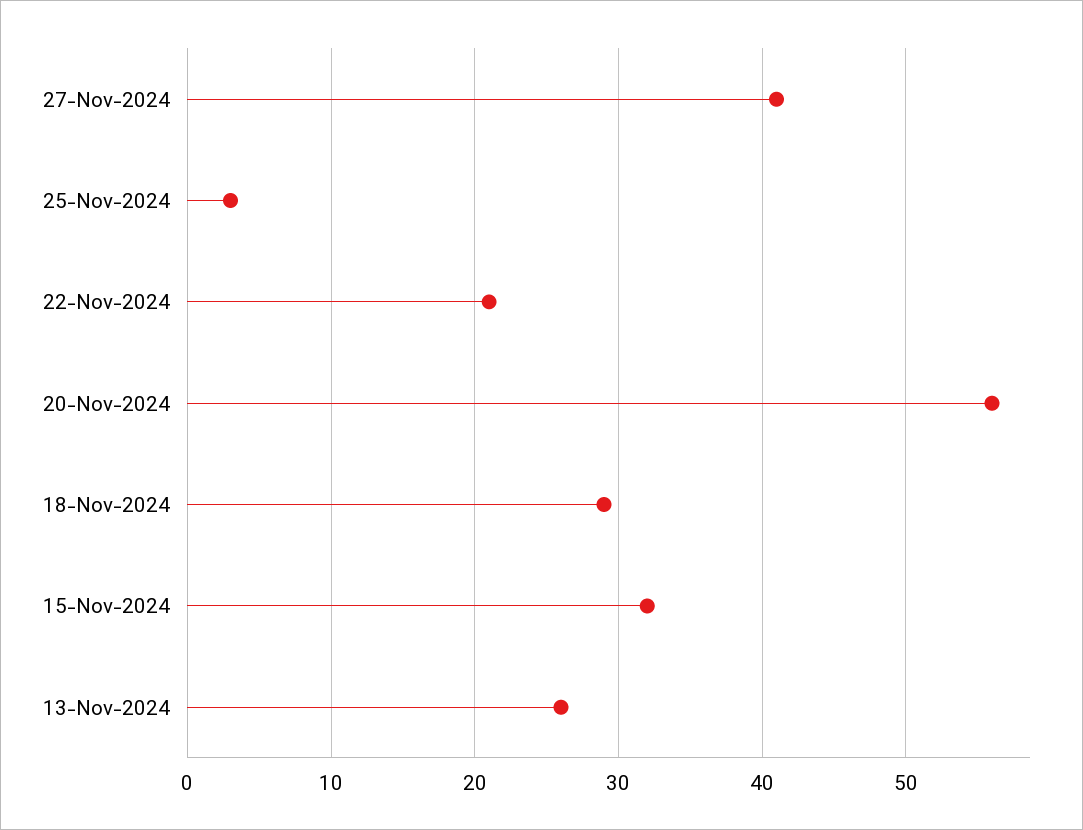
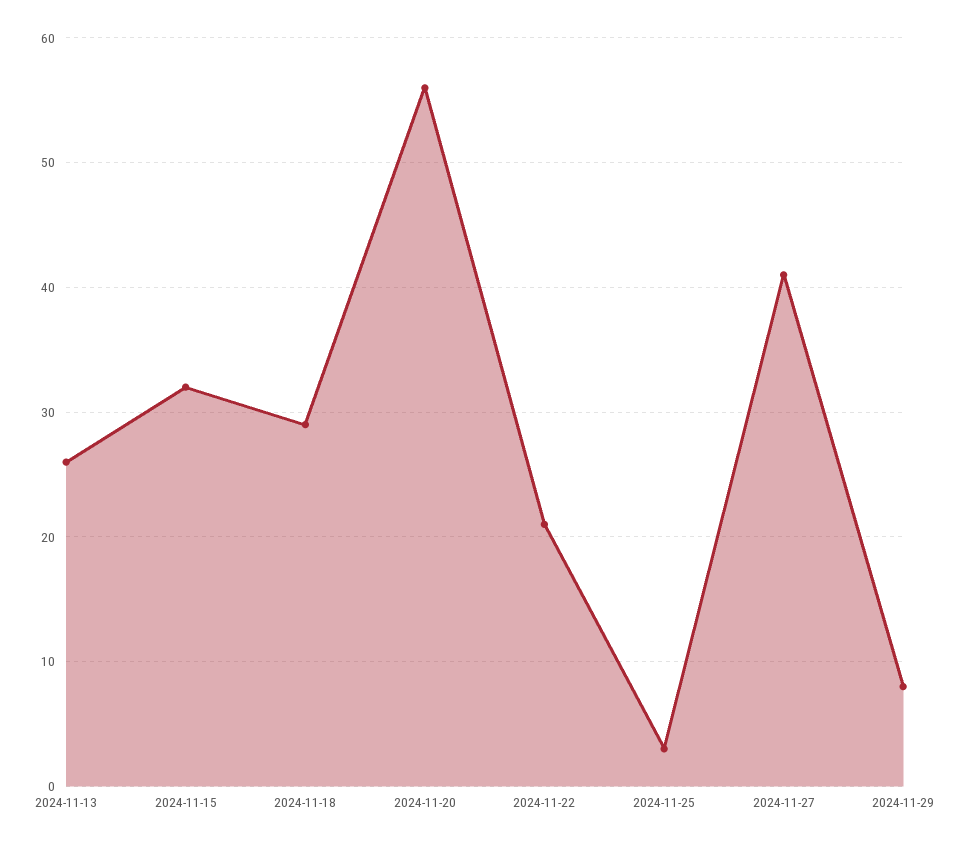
2024-11-29: none -> 8

